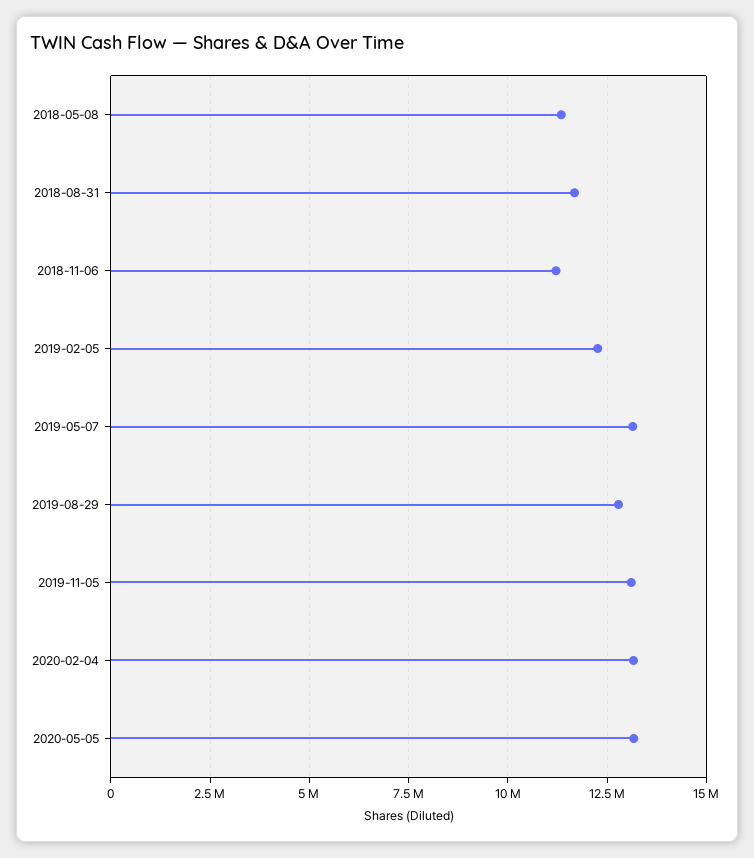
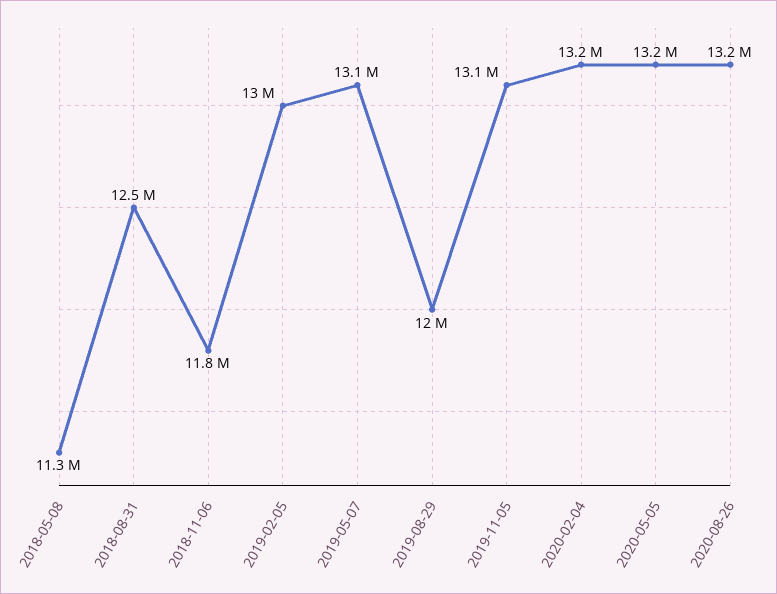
2018-08-31: 11750000 -> 12500000
2018-11-06: 11250000 -> 11800000
2019-02-05: 12250000 -> 13000000
2019-08-29: 12750000 -> 12000000
2020-08-26: none -> 13200000

